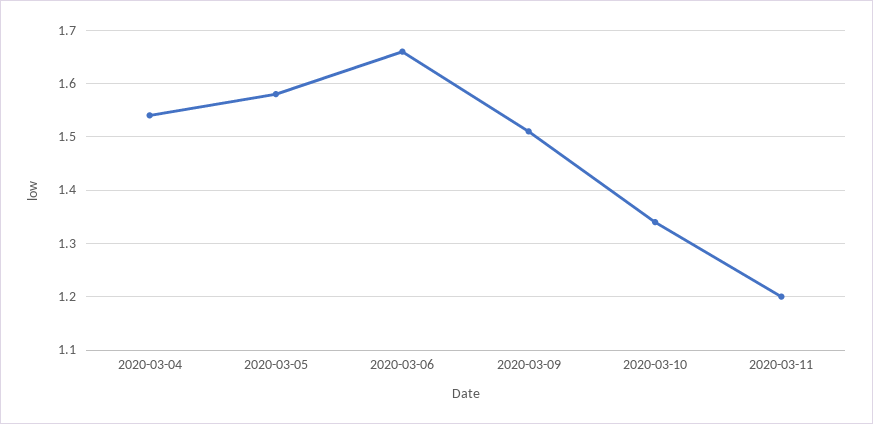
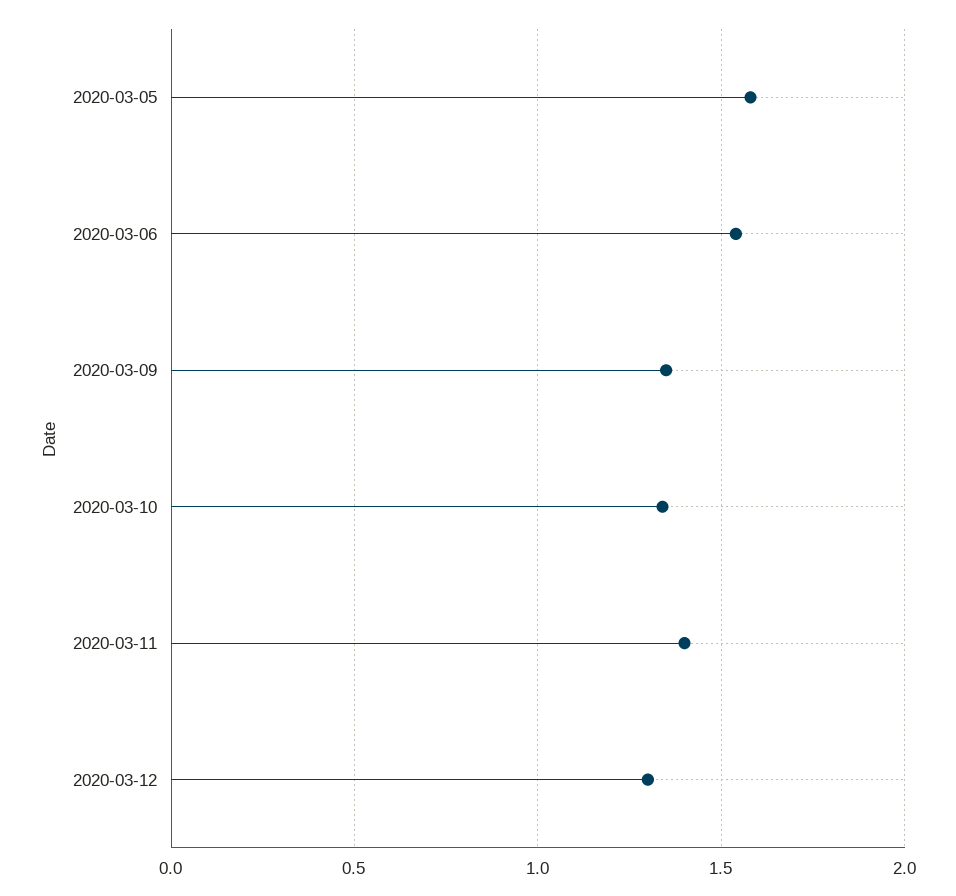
2020-03-04: 1.55 -> none
2020-03-06: 1.65 -> 1.55
2020-03-09: 1.5 -> 1.35
2020-03-11: 1.2 -> 1.4
2020-03-12: none -> 1.3

